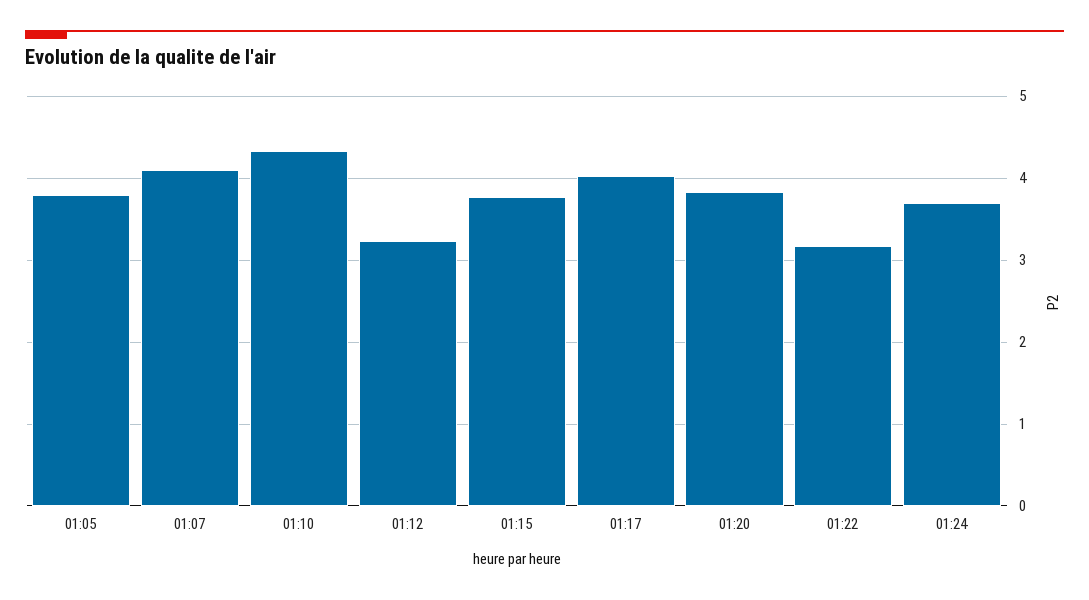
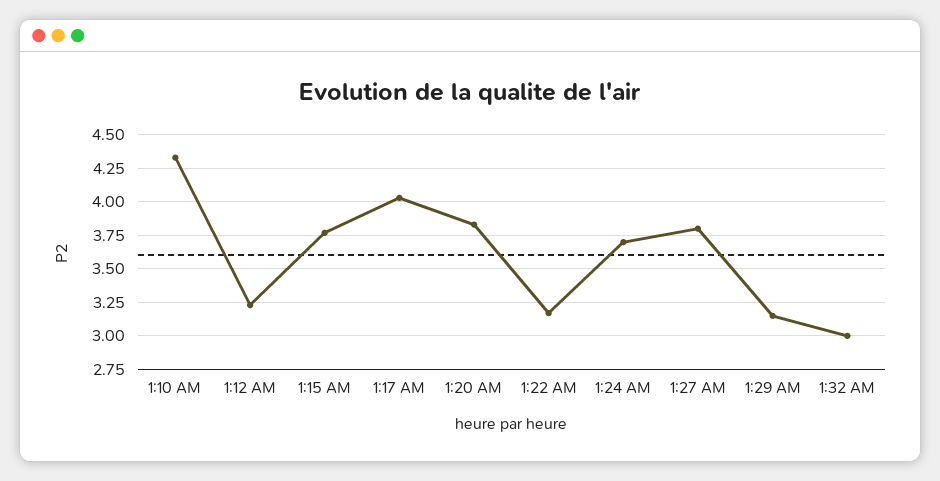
01:05: 3.8 -> none
01:07: 4.1 -> none
1:27 AM: none -> 3.8
1:29 AM: none -> 3.15
1:32 AM: none -> 3

